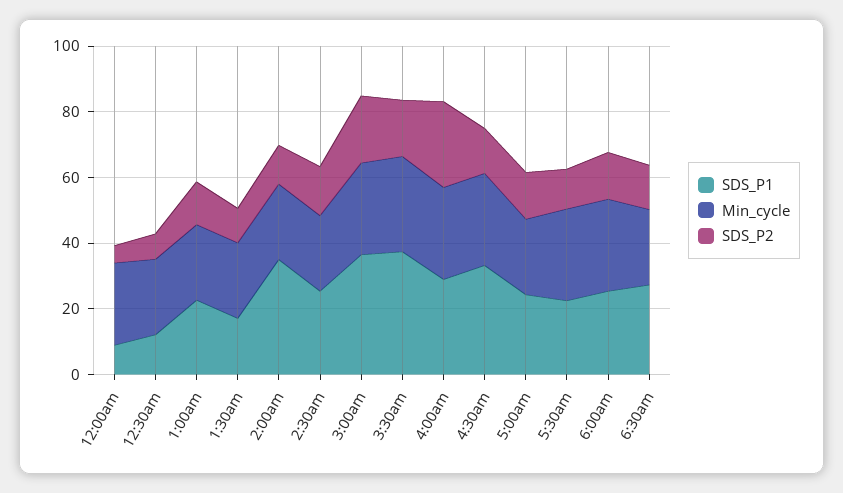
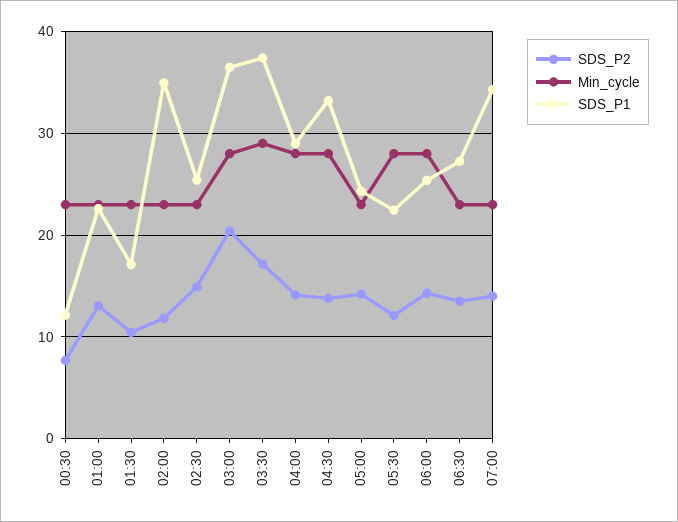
SDS_P1, 12:00am: 10 -> none
Min_cycle, 12:00am: 25 -> none
SDS_P2, 12:00am: 5 -> none
SDS_P2, 4:00am: 25 -> 14
SDS_P2, 07:00: none -> 14
Min_cycle, 07:00: none -> 23
SDS_P1, 07:00: none -> 34

